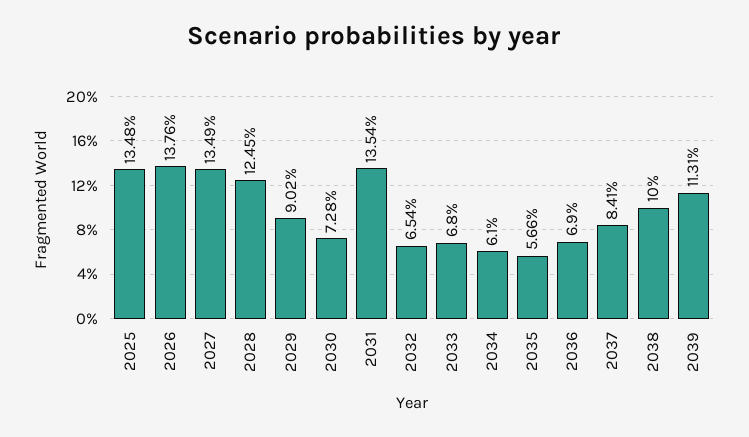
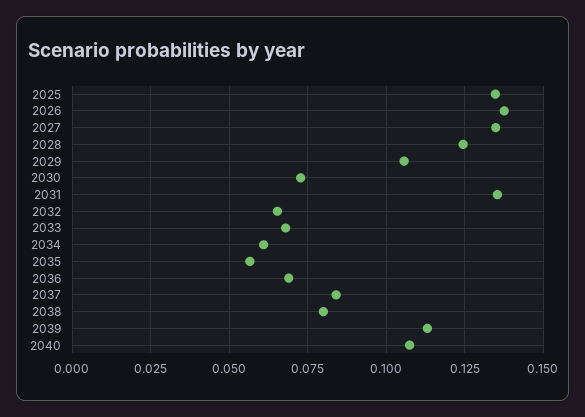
2029: 0.0902 -> 0.105
2038: 0.1 -> 0.08
2040: none -> 0.1075

